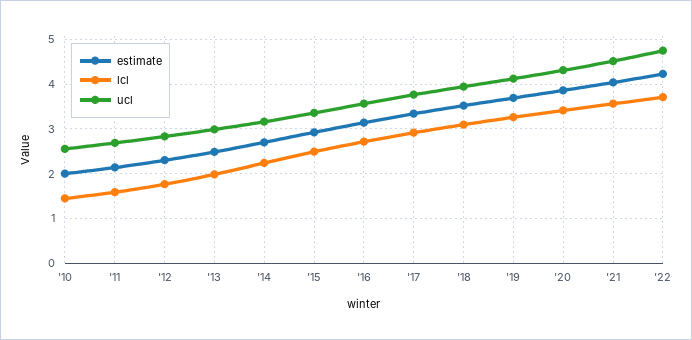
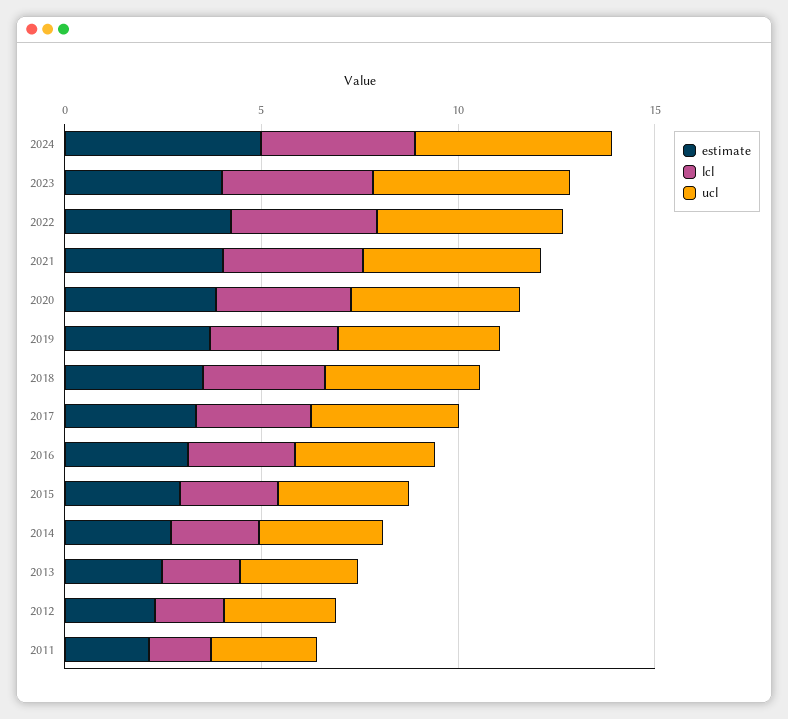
estimate, '10: 2 -> none
lcl, '10: 1.4 -> none
ucl, '10: 2.6 -> none
estimate, 2024: none -> 5
lcl, 2024: none -> 4
ucl, 2024: none -> 5
estimate, 2023: none -> 4
lcl, 2023: none -> 4
ucl, 2023: none -> 5

